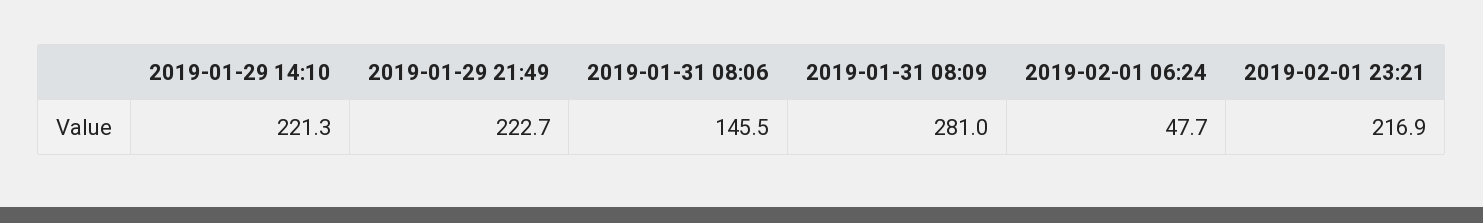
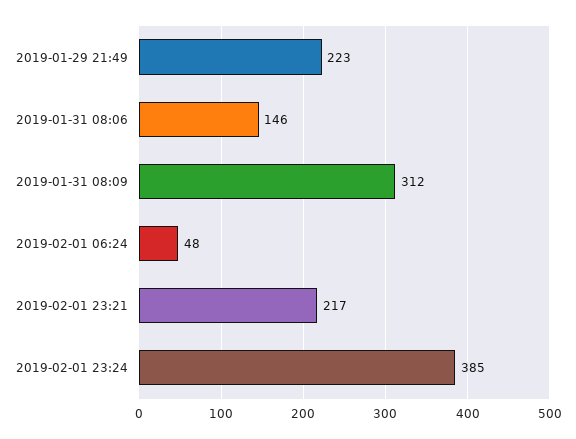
2019-01-29 14:10: 221.3 -> none
2019-01-31 08:09: 281 -> 312
2019-02-01 23:24: none -> 385

